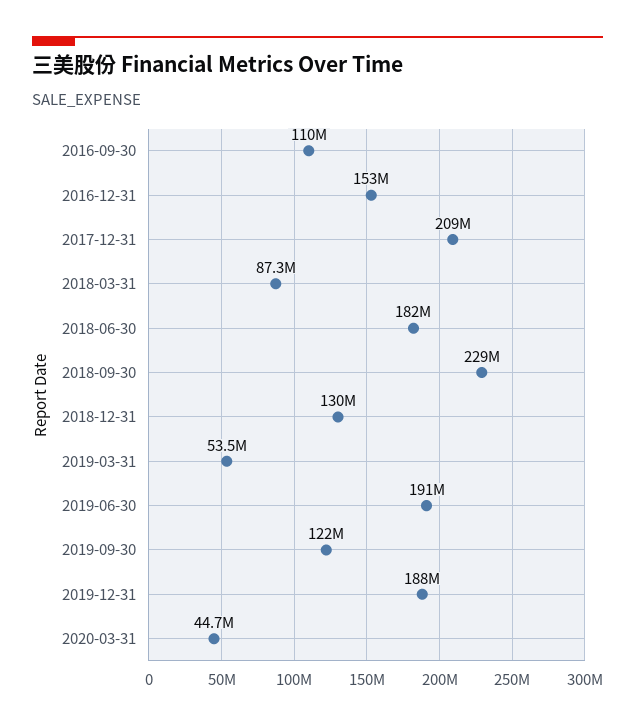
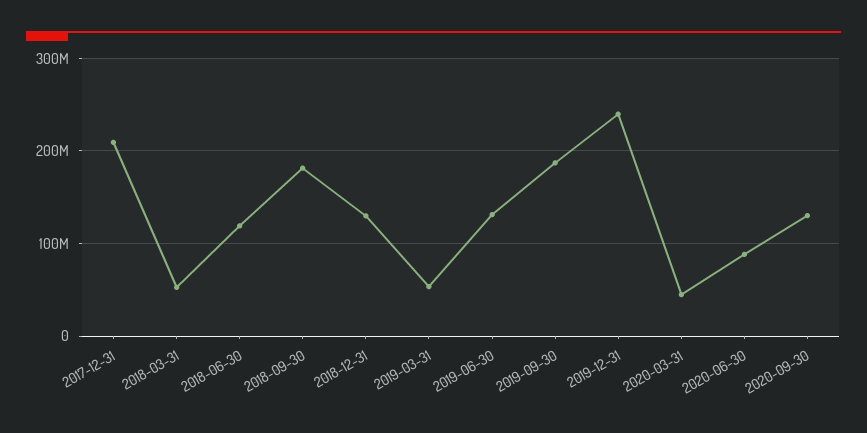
2016-09-30: 110000000 -> none
2016-12-31: 153000000 -> none
2018-03-31: 87300000 -> 50000000
2018-06-30: 182000000 -> 120000000
2018-09-30: 229000000 -> 180000000
2019-06-30: 191000000 -> 130000000
2019-09-30: 122000000 -> 190000000
2019-12-31: 188000000 -> 240000000
2020-06-30: none -> 90000000
2020-09-30: none -> 130000000

